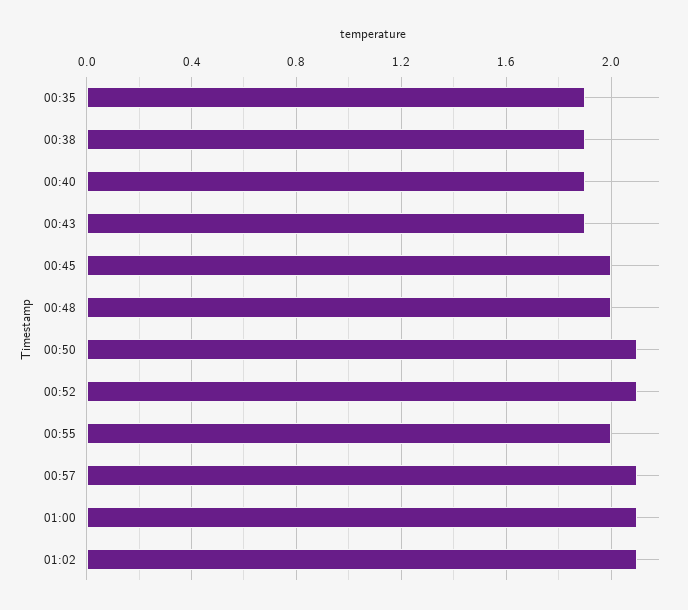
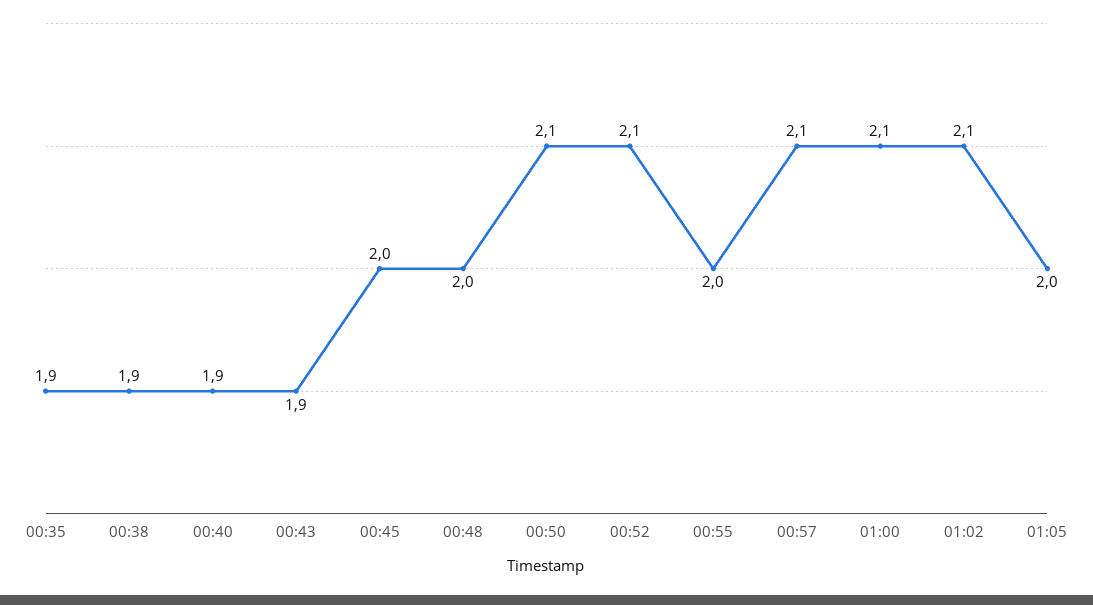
01:05: none -> 2

